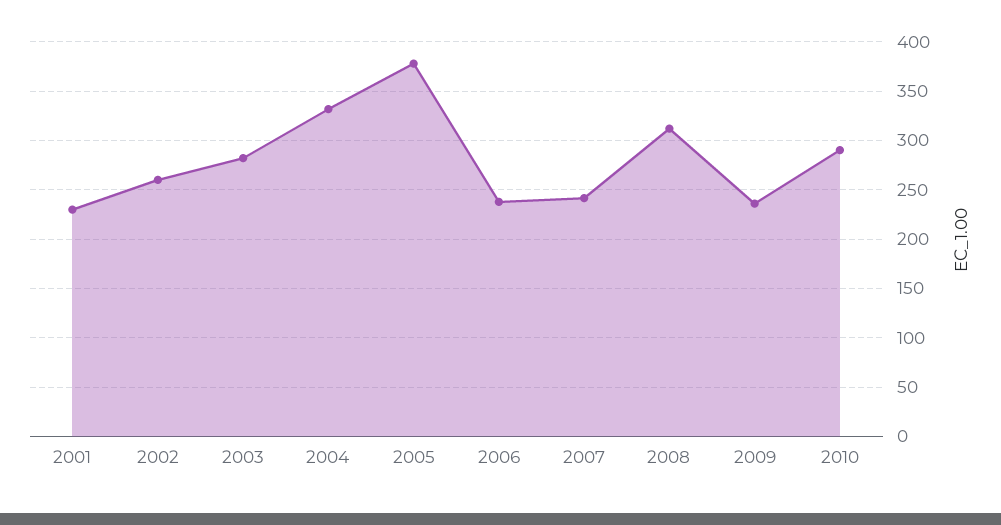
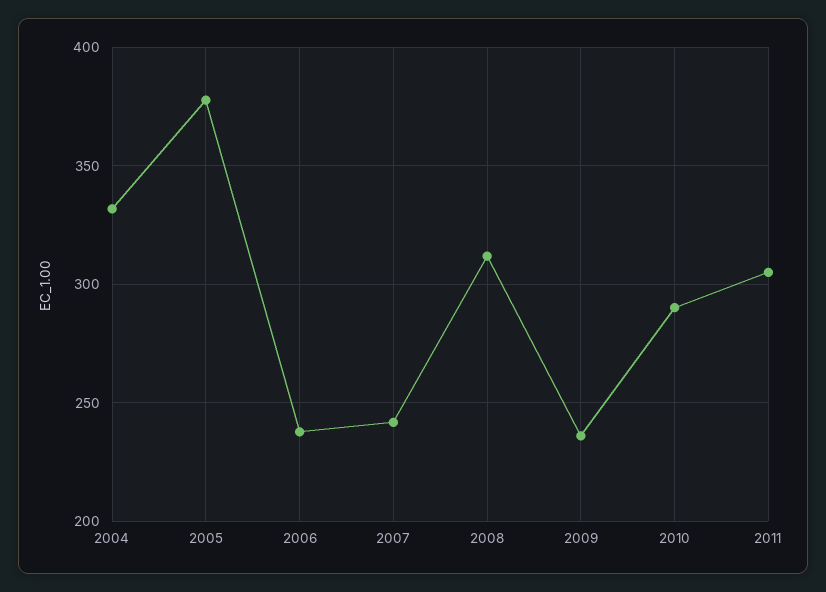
2001: 230 -> none
2002: 260 -> none
2003: 280 -> none
2011: none -> 305

